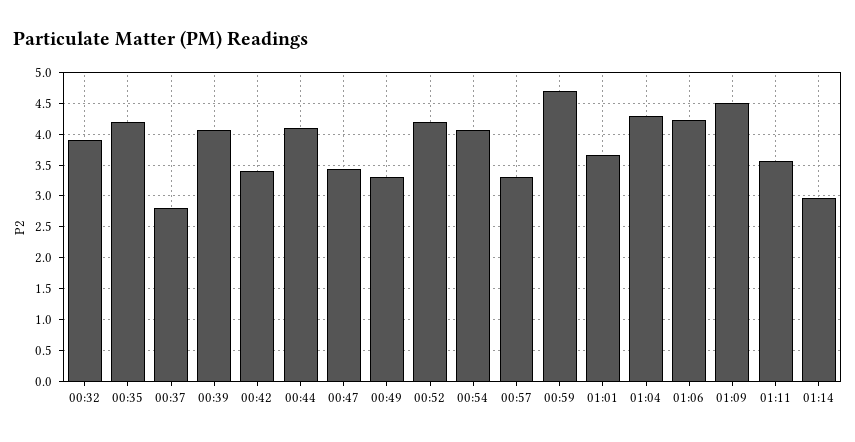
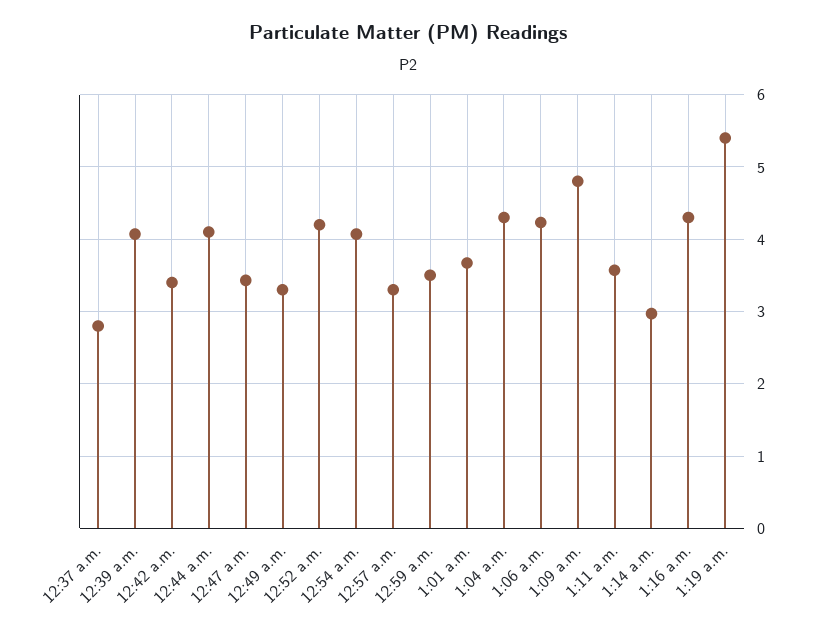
00:32: 3.9 -> none
00:35: 4.2 -> none
00:59: 4.7 -> 3.5
01:09: 4.5 -> 4.8
1:16 a.m.: none -> 4.3
1:19 a.m.: none -> 5.4

